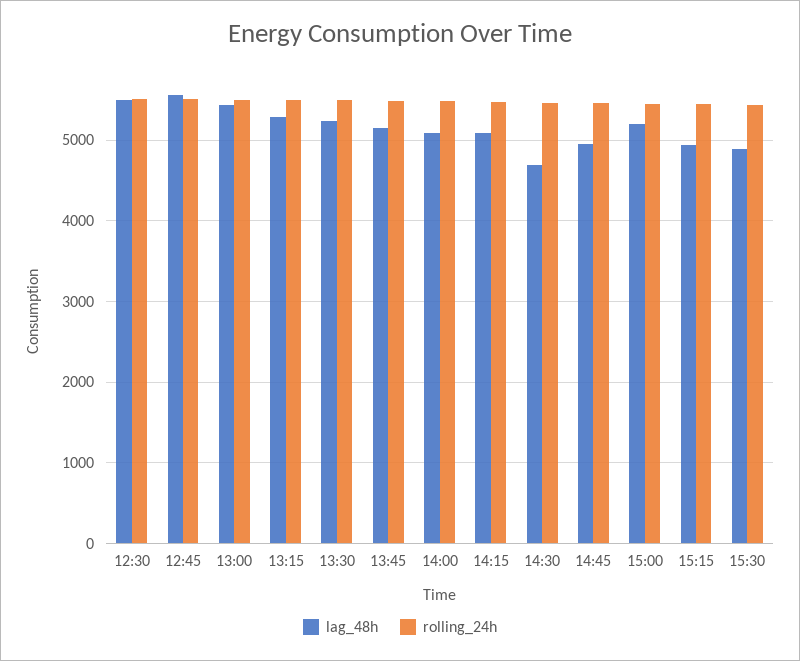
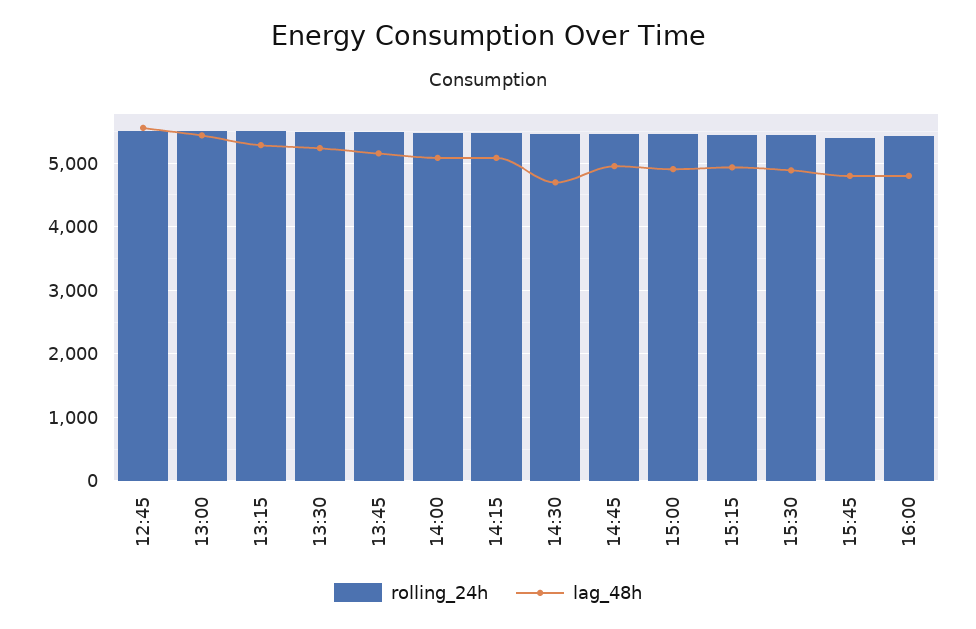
lag_48h, 12:30: 5500 -> none
rolling_24h, 12:30: 5500 -> none
lag_48h, 15:00: 5200 -> 4900
rolling_24h, 15:45: none -> 5400
lag_48h, 15:45: none -> 4800
rolling_24h, 16:00: none -> 5400
lag_48h, 16:00: none -> 4800

